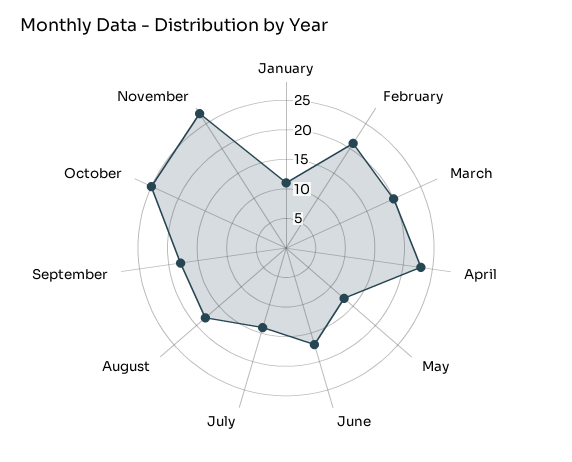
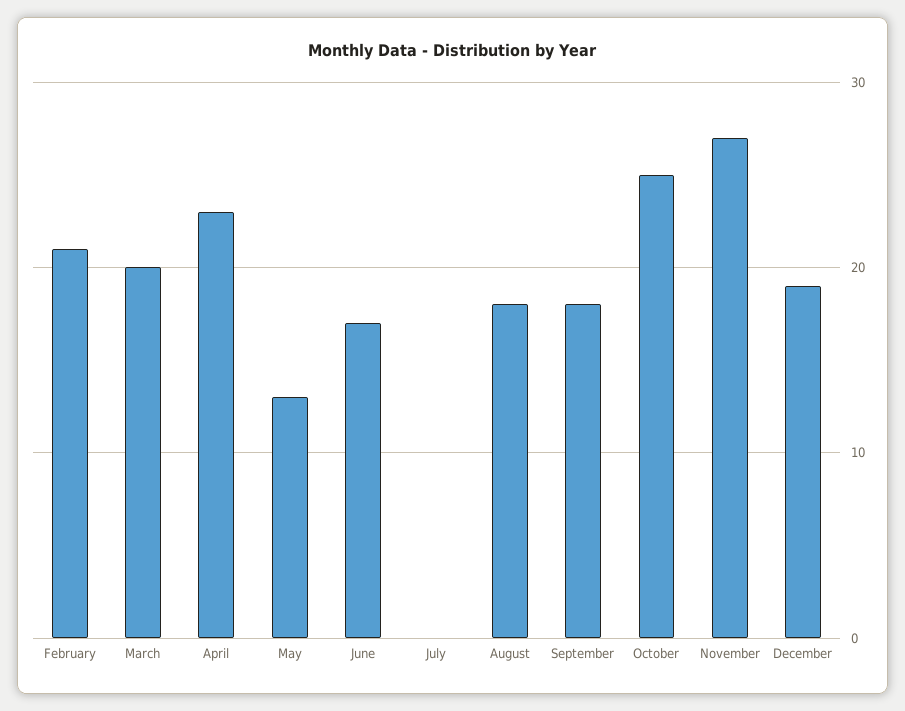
January: 10 -> none
July: 15 -> 0
December: none -> 19

